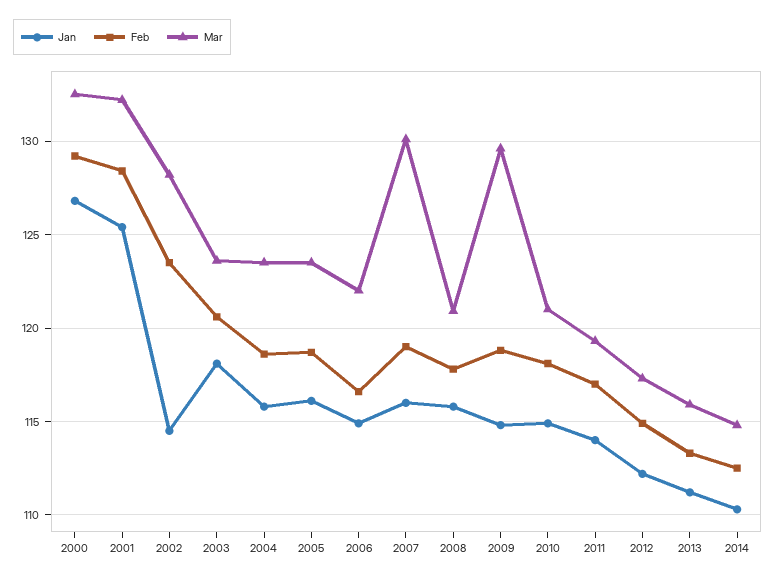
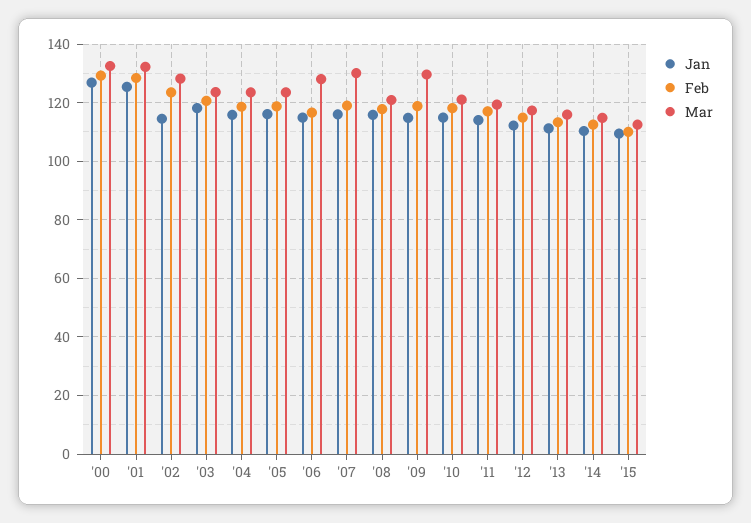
Mar, 2006: 122 -> 127.5
Jan, '15: none -> 110
Feb, '15: none -> 110
Mar, '15: none -> 112.5

